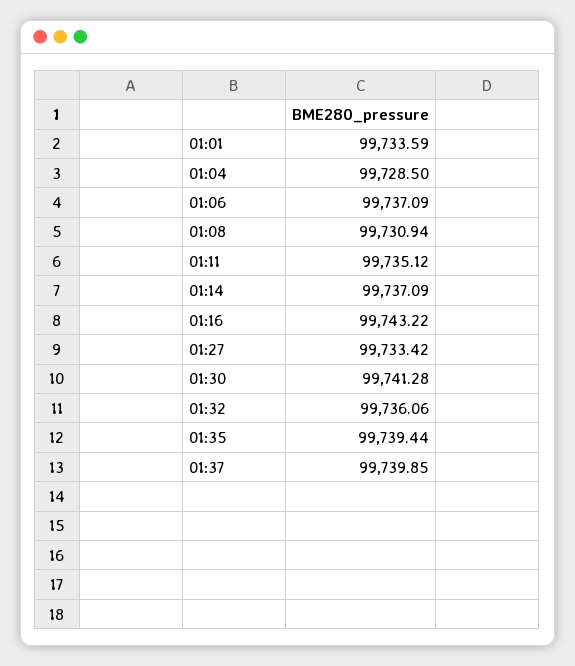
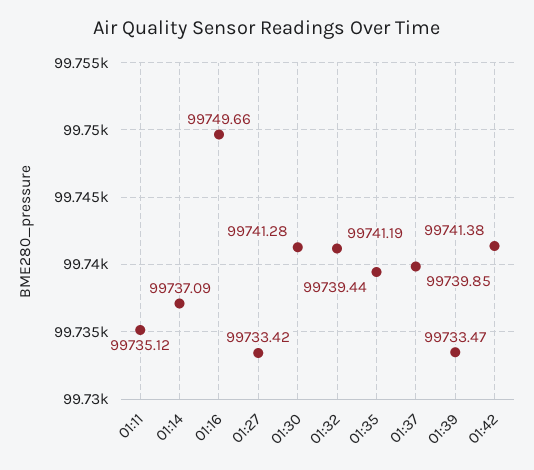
01:01: 99733.59 -> none
01:04: 99728.5 -> none
01:06: 99737.09 -> none
01:08: 99730.94 -> none
01:16: 99743.22 -> 99749.66
01:32: 99736.06 -> 99741.19
01:39: none -> 99733.47
01:42: none -> 99741.38

